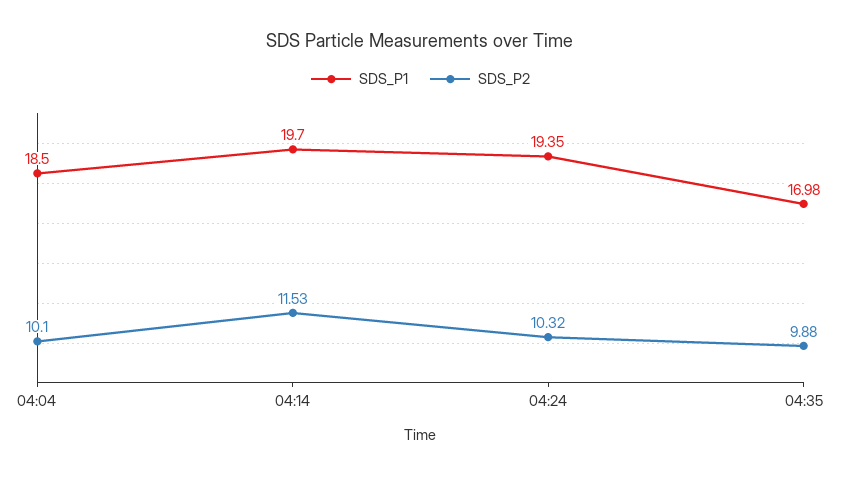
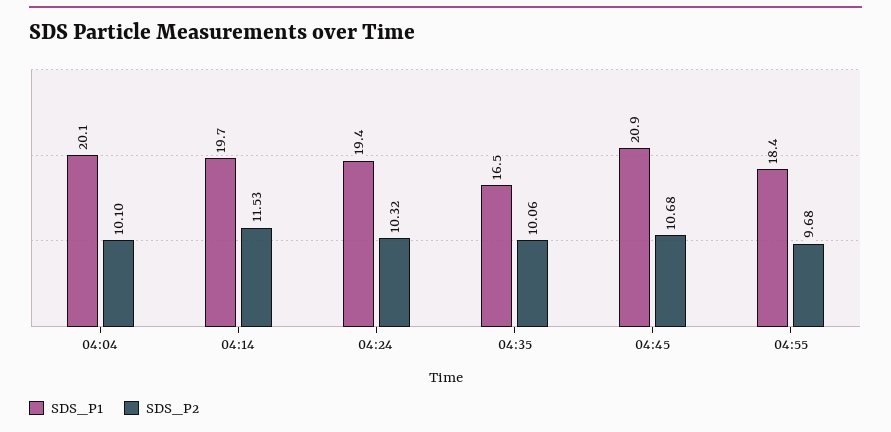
SDS_P1, 04:04: 18.5 -> 20.1
SDS_P1, 04:35: 16.98 -> 16.5
SDS_P2, 04:35: 9.88 -> 10.06
SDS_P1, 04:45: none -> 20.9
SDS_P2, 04:45: none -> 10.68
SDS_P1, 04:55: none -> 18.4
SDS_P2, 04:55: none -> 9.68

